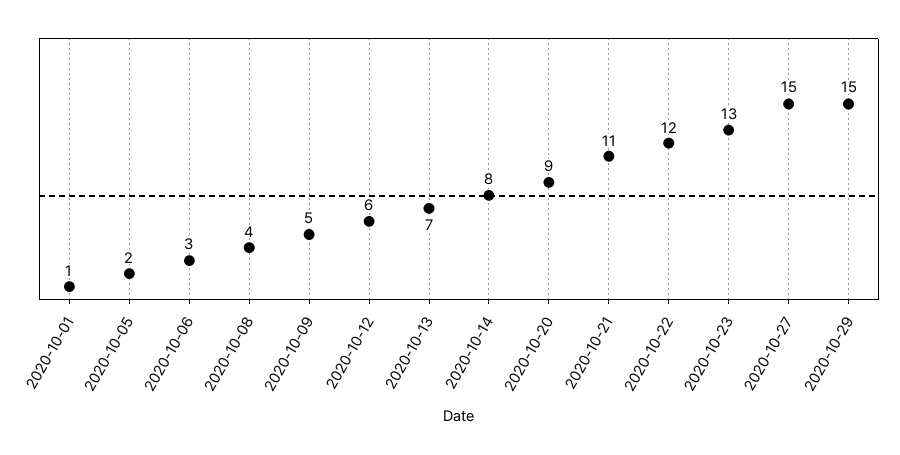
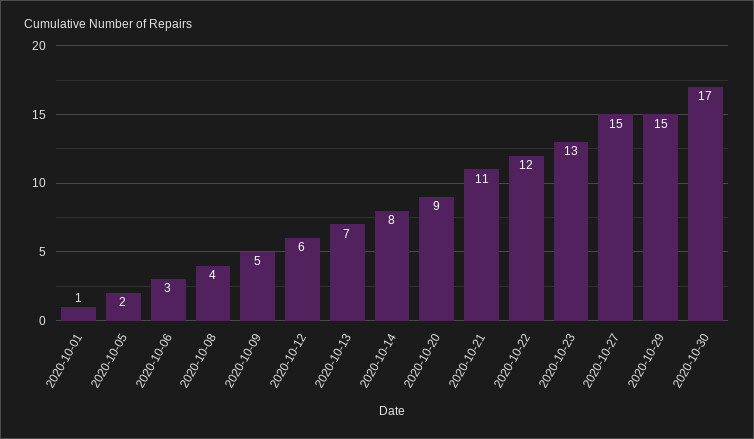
2020-10-30: none -> 17

